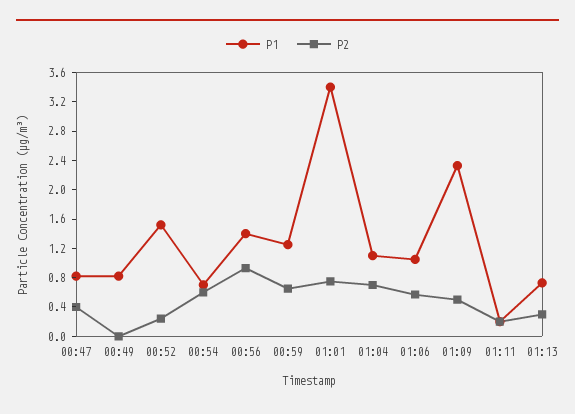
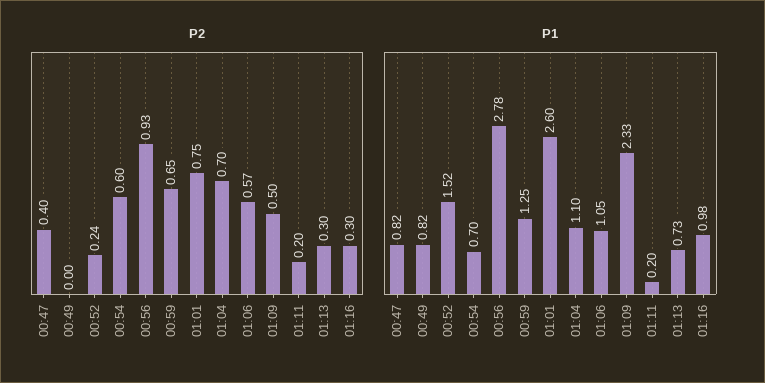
P1, 00:56: 1.4 -> 2.78
P1, 01:01: 3.4 -> 2.6
P2, 01:16: none -> 0.3
P1, 01:16: none -> 0.98

